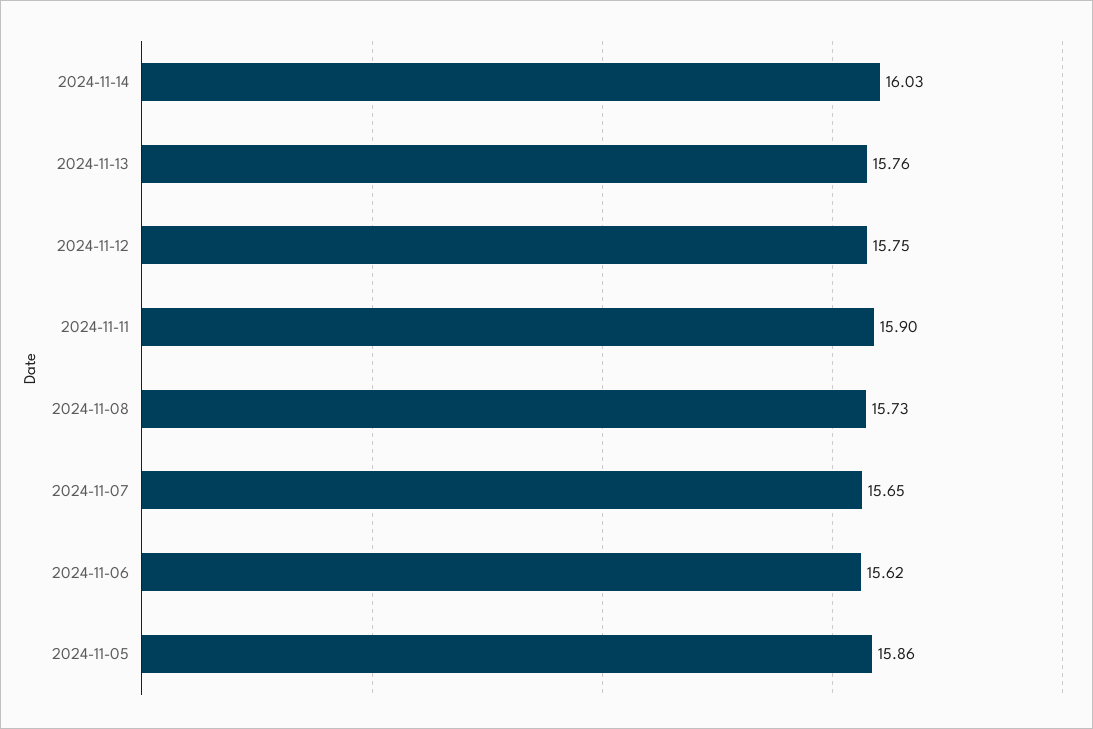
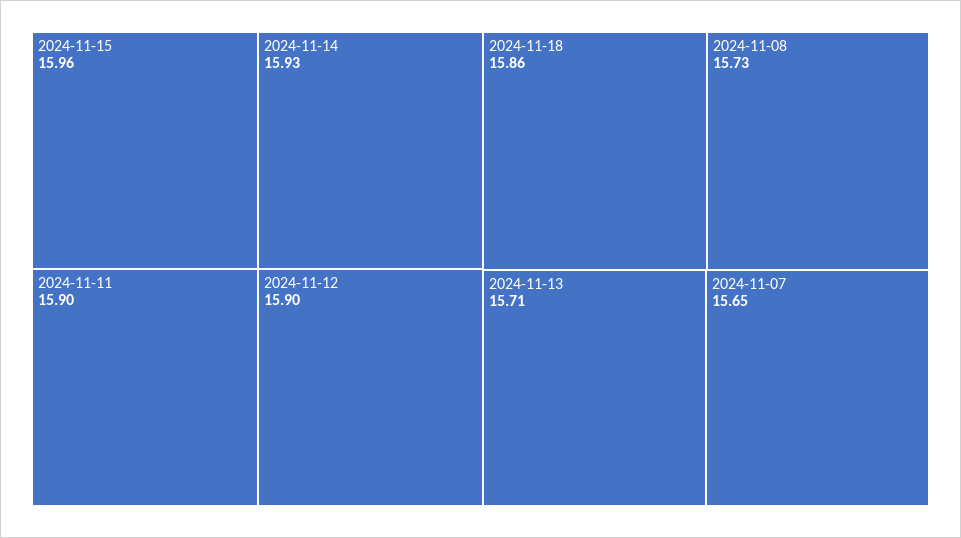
2024-11-14: 16.03 -> 15.93
2024-11-13: 15.76 -> 15.71
2024-11-12: 15.75 -> 15.9
2024-11-06: 15.62 -> none
2024-11-05: 15.86 -> none
2024-11-15: none -> 15.96
2024-11-18: none -> 15.86

